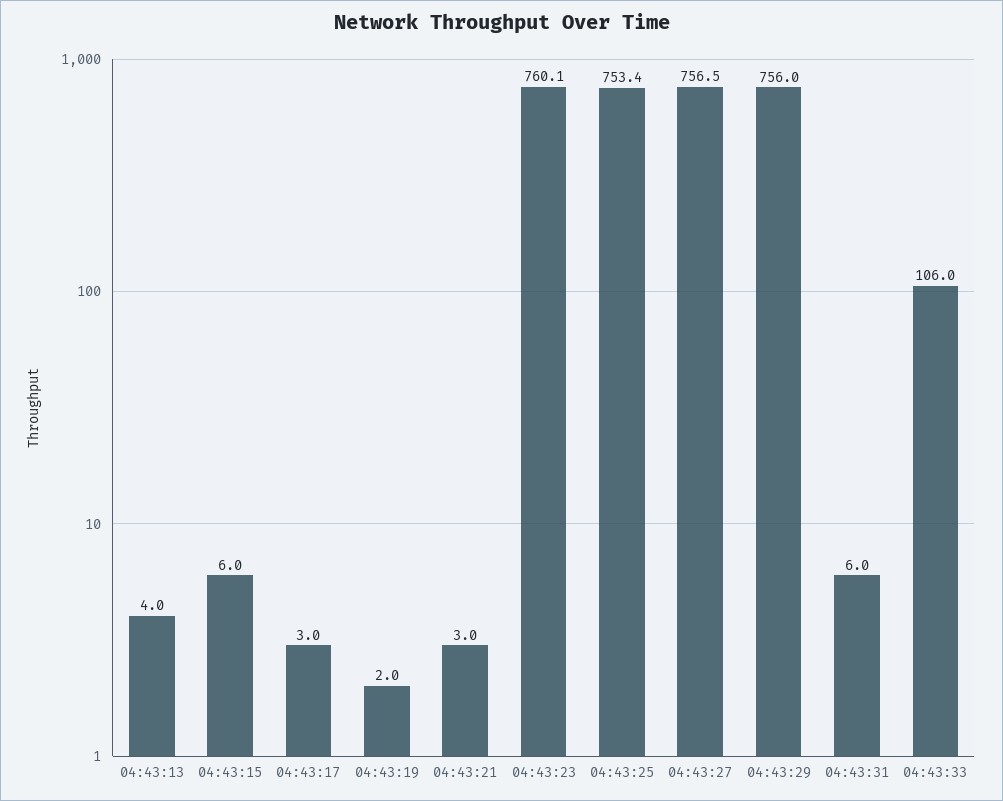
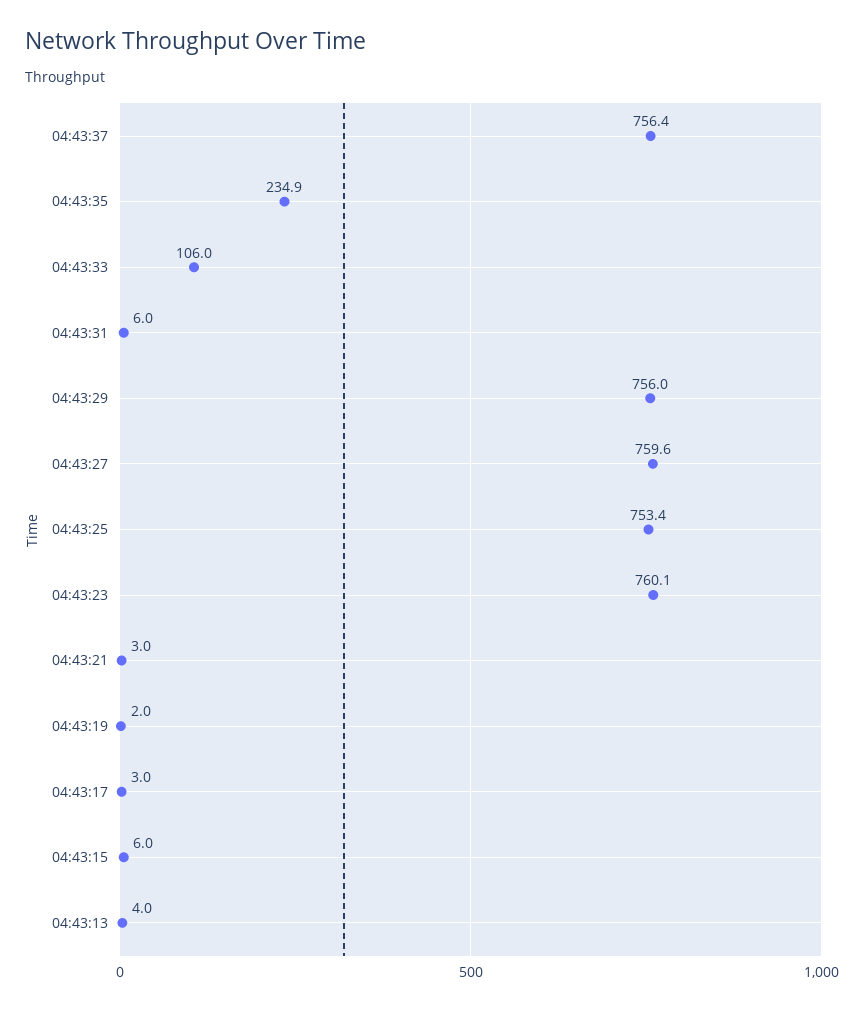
04:43:27: 756.5 -> 759.6
04:43:37: none -> 756.4
04:43:35: none -> 234.9

